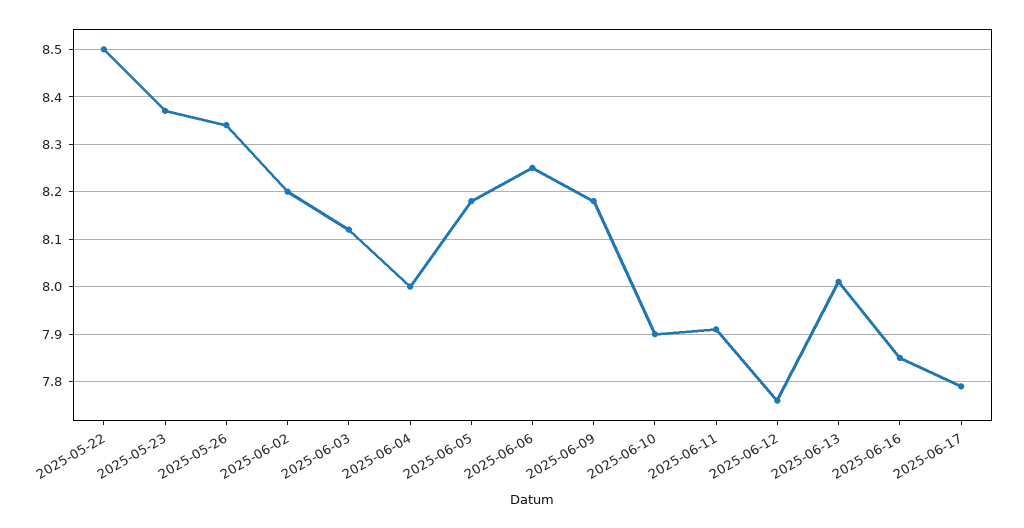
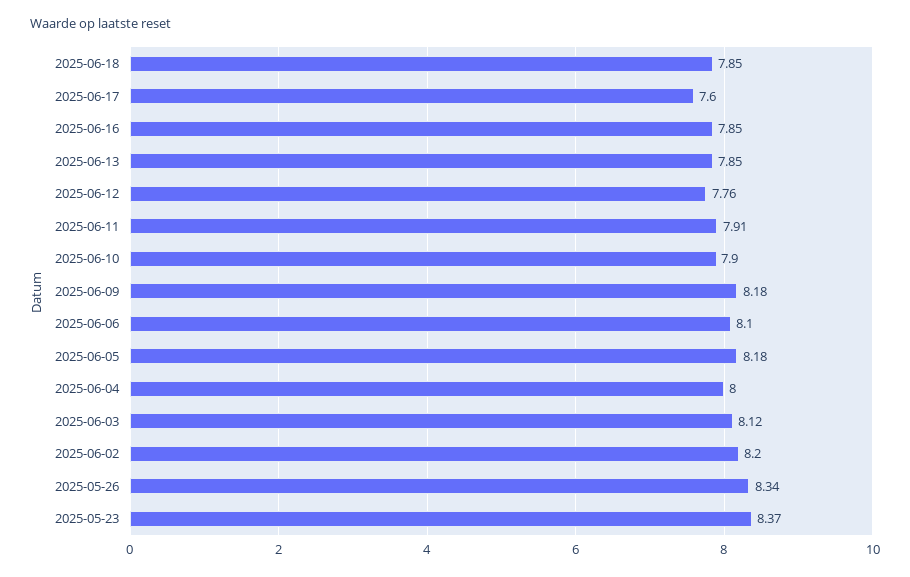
2025-05-22: 8.5 -> none
2025-06-06: 8.25 -> 8.1
2025-06-13: 8 -> 7.85
2025-06-17: 7.8 -> 7.6
2025-06-18: none -> 7.85

